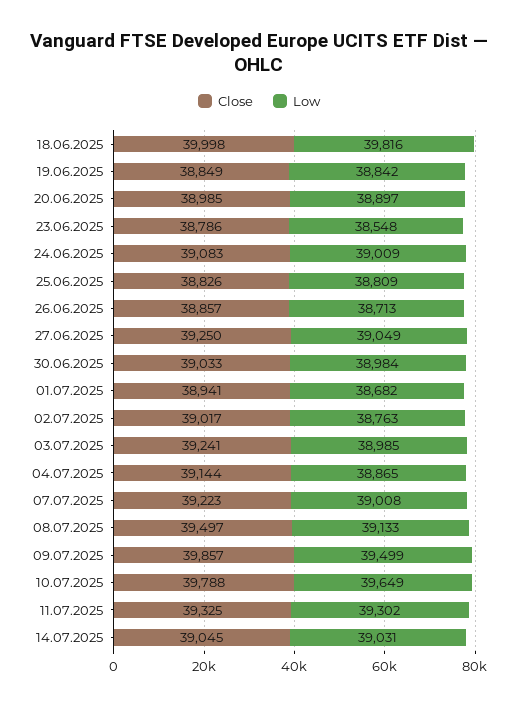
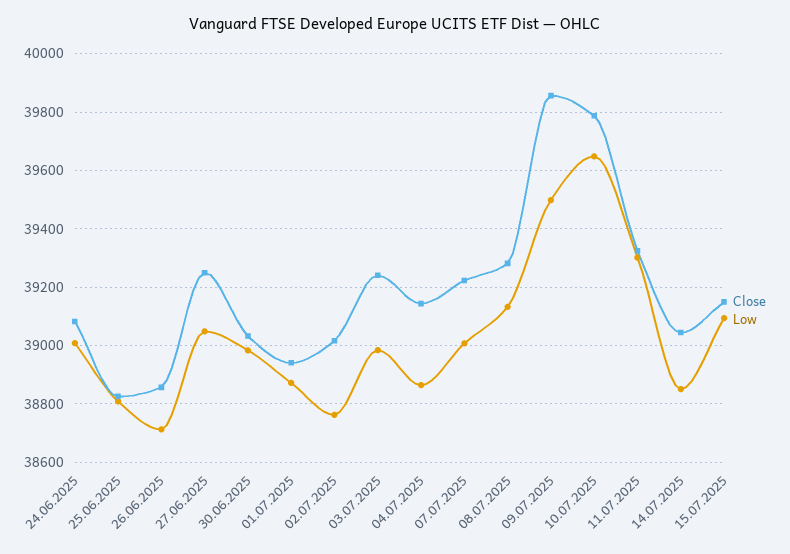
Close, 18.06.2025: 39998 -> none
Low, 18.06.2025: 39816 -> none
Close, 19.06.2025: 38849 -> none
Low, 19.06.2025: 38842 -> none
Close, 20.06.2025: 38985 -> none
Low, 20.06.2025: 38897 -> none
Close, 23.06.2025: 38786 -> none
Low, 23.06.2025: 38548 -> none
Low, 01.07.2025: 38682 -> 38875
Close, 08.07.2025: 39497 -> 39275
Low, 14.07.2025: 39031 -> 38850
Close, 15.07.2025: none -> 39150
Low, 15.07.2025: none -> 39100

